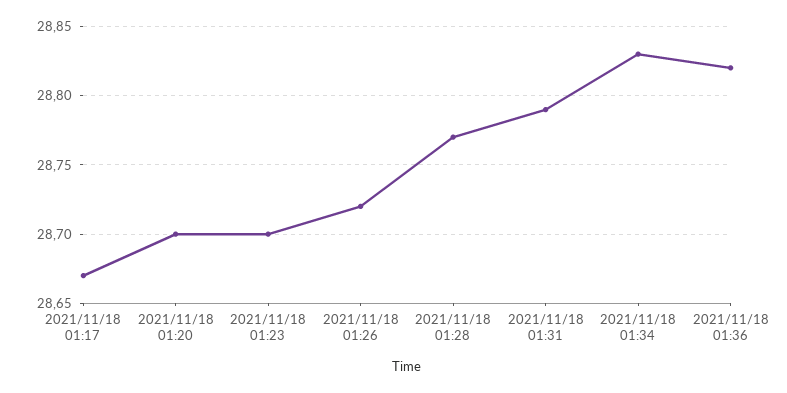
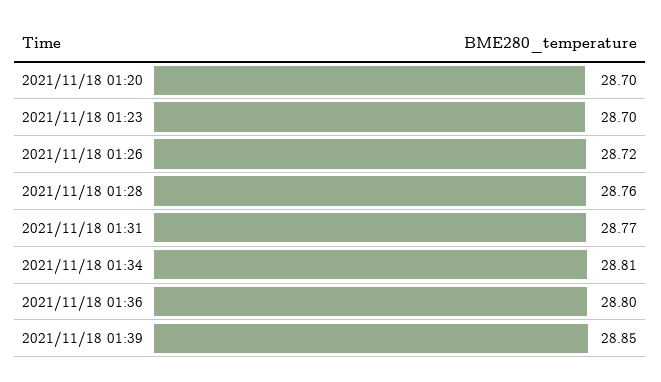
2021/11/18 01:17: 28.67 -> none
2021/11/18 01:28: 28.77 -> 28.76
2021/11/18 01:31: 28.79 -> 28.77
2021/11/18 01:34: 28.83 -> 28.81
2021/11/18 01:36: 28.82 -> 28.8
2021/11/18 01:39: none -> 28.85

